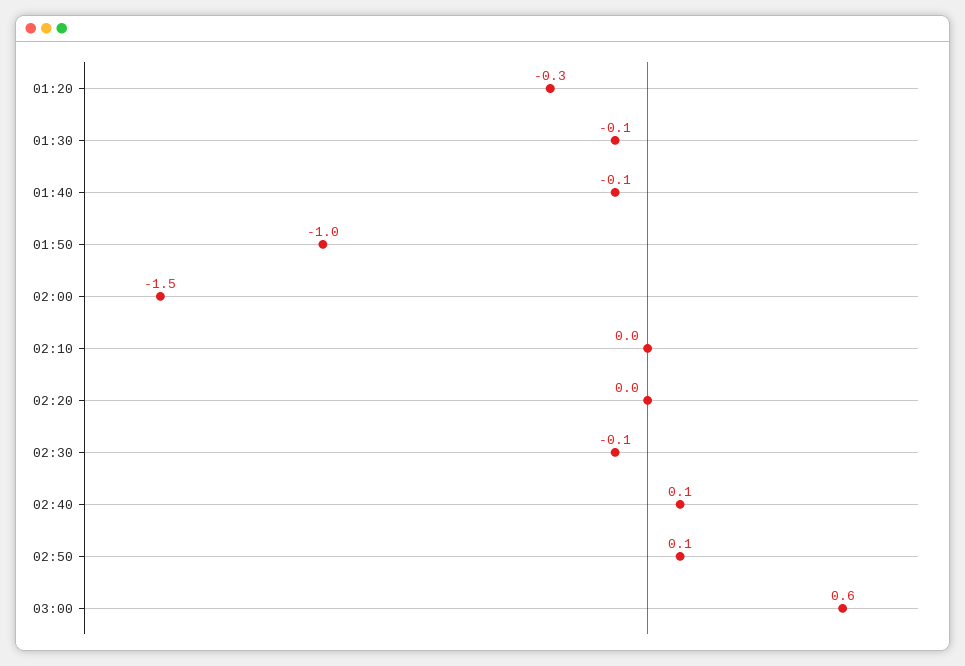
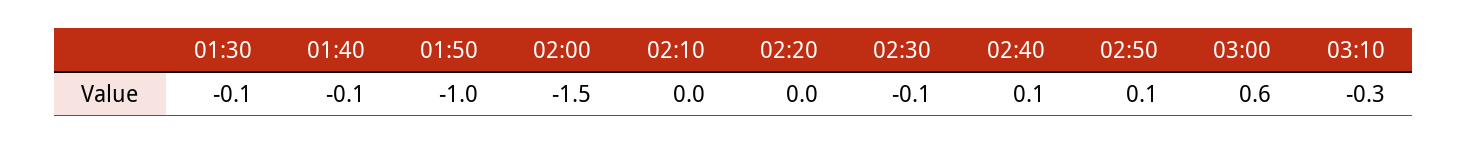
01:20: -0.3 -> none
03:10: none -> -0.3

